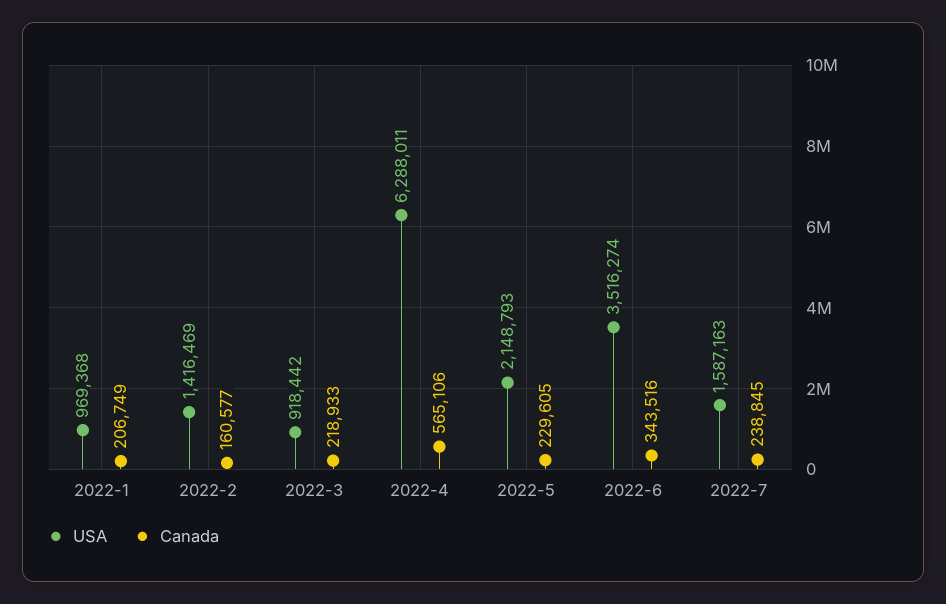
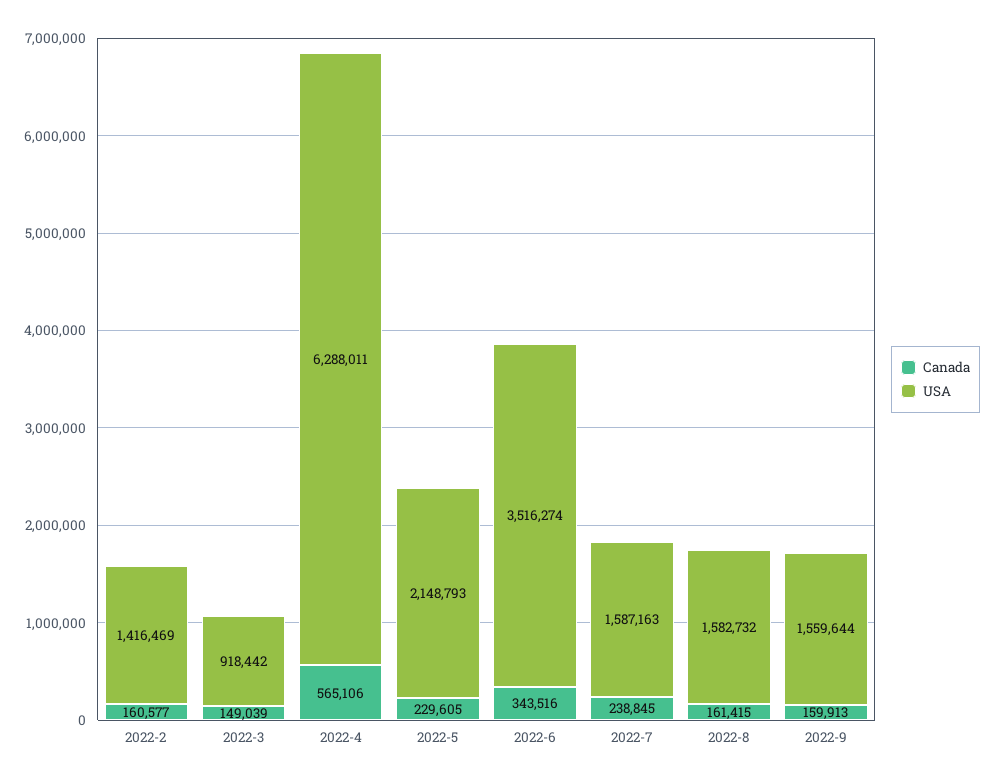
USA, 2022-1: 969368 -> none
Canada, 2022-1: 206749 -> none
Canada, 2022-3: 218933 -> 149039
Canada, 2022-8: none -> 161415
USA, 2022-8: none -> 1582732
Canada, 2022-9: none -> 159913
USA, 2022-9: none -> 1559644

